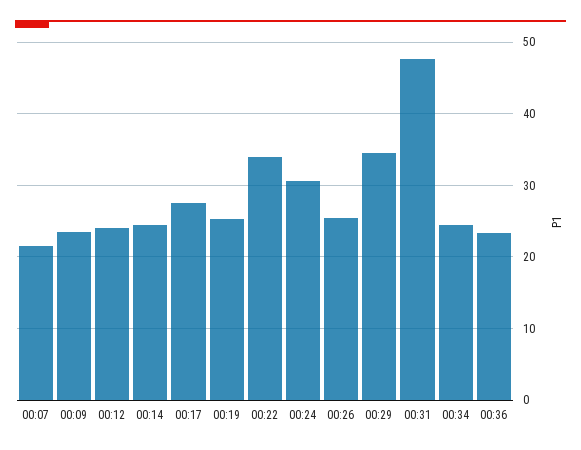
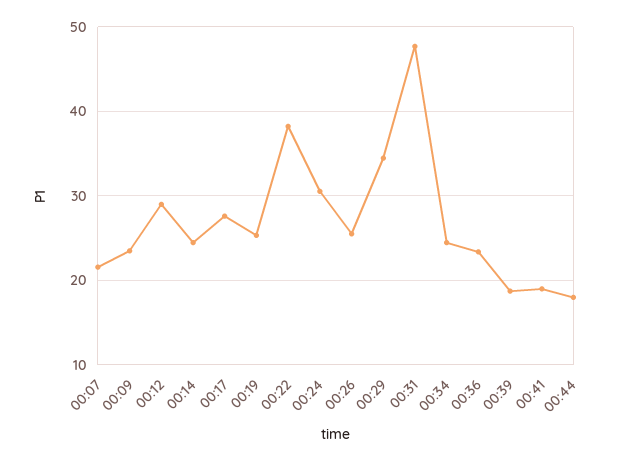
00:12: 24 -> 29
00:22: 34 -> 38
00:39: none -> 19
00:41: none -> 19
00:44: none -> 18

